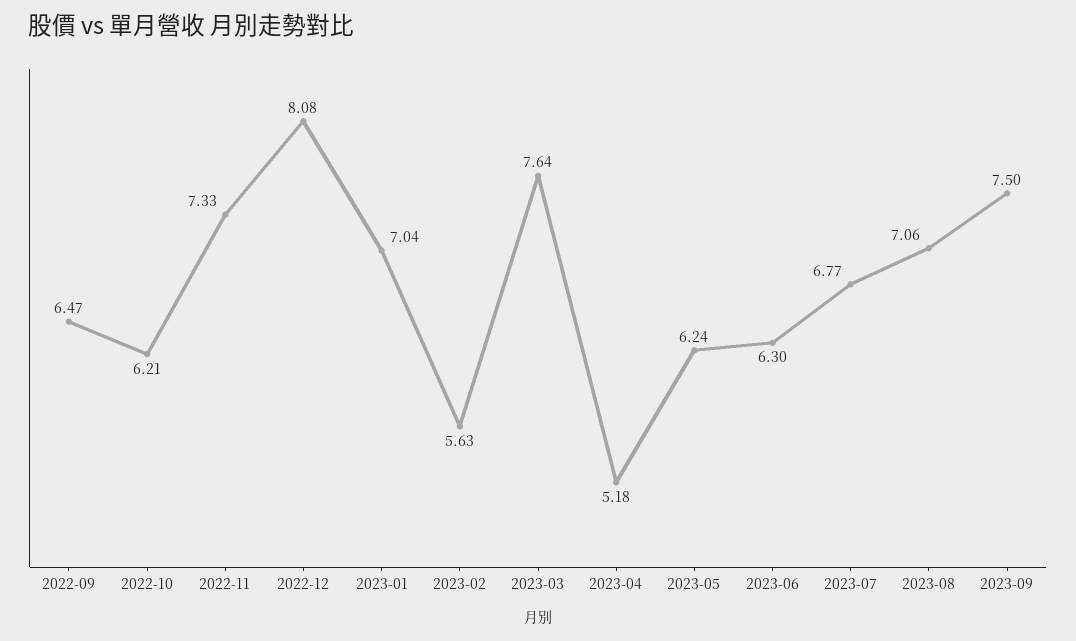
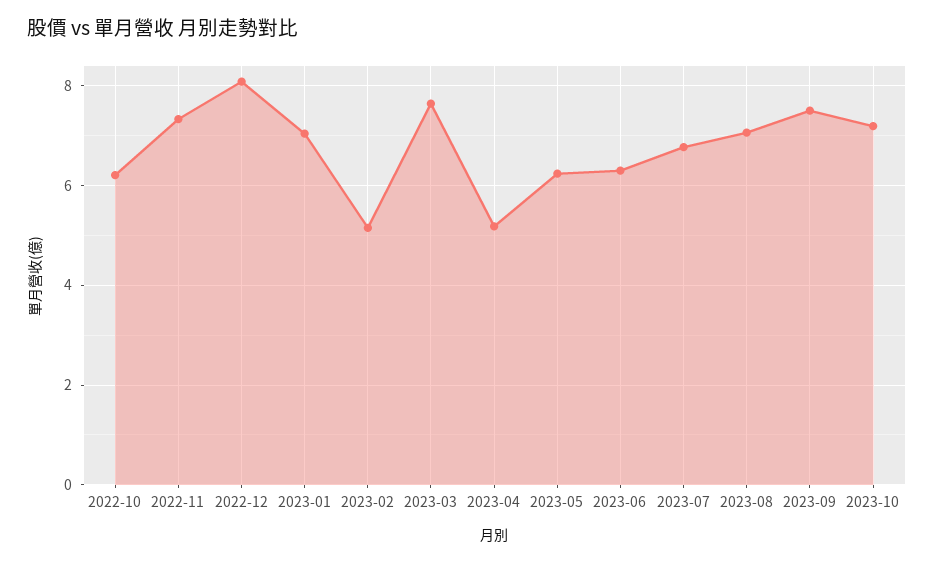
2022-09: 6.47 -> none
2023-02: 5.63 -> 5.2
2023-10: none -> 7.2

